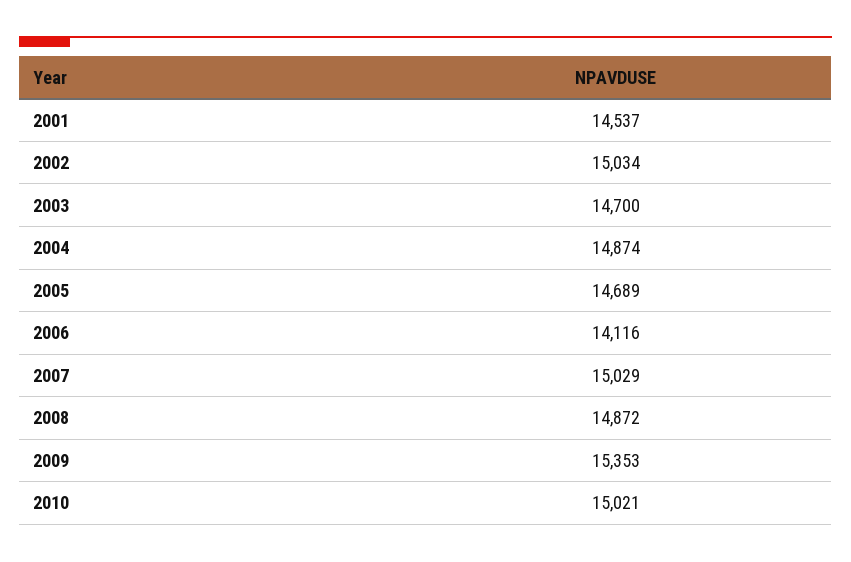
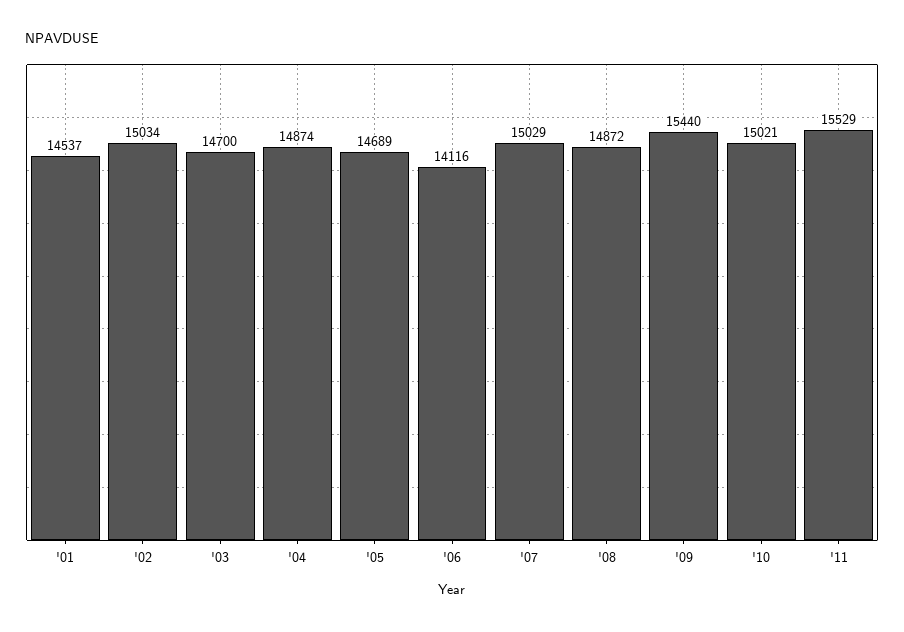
2009: 15353 -> 15440
'11: none -> 15529

